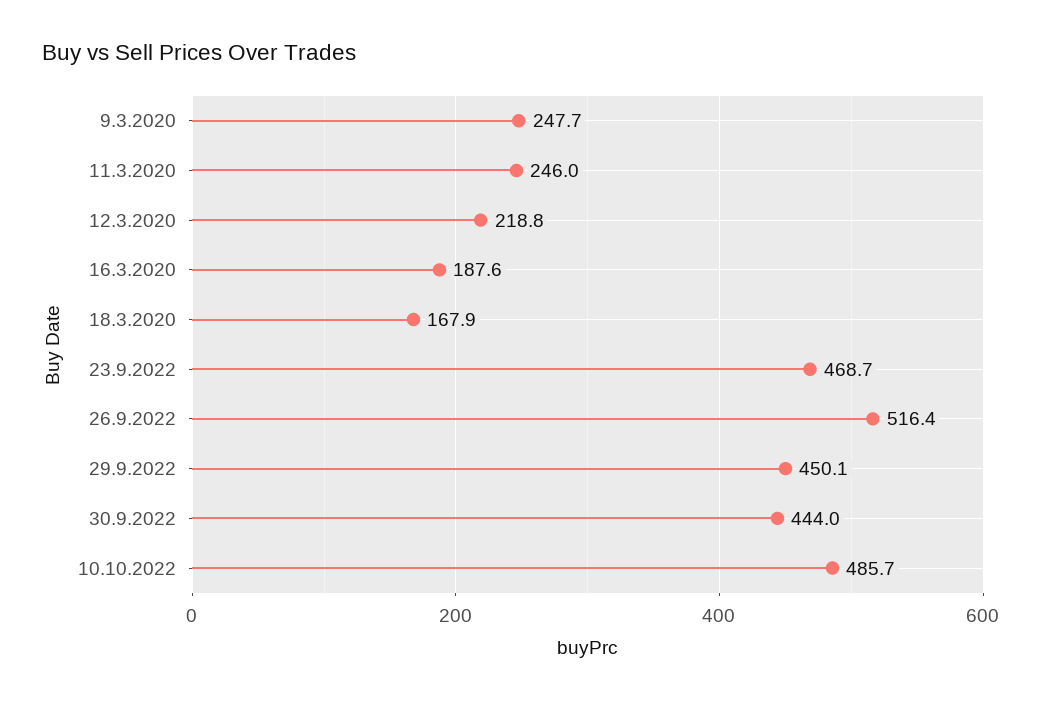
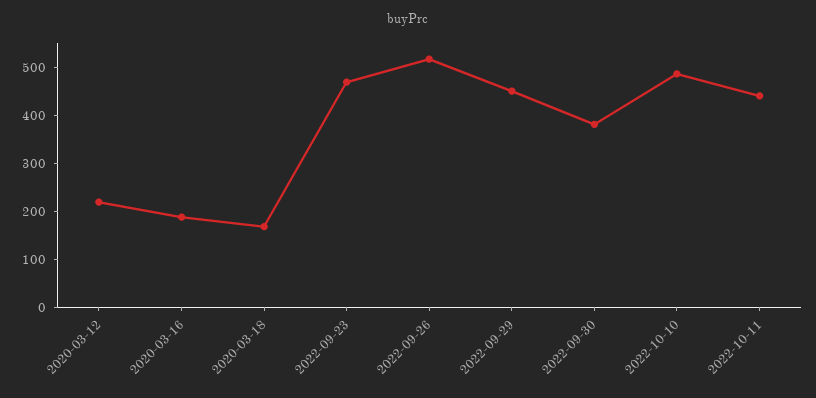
9.3.2020: 247.7 -> none
11.3.2020: 246 -> none
30.9.2022: 444 -> 380
2022-10-11: none -> 440

